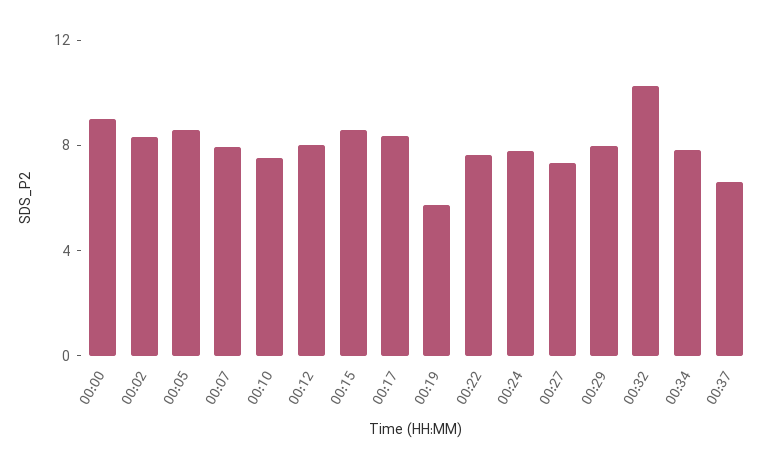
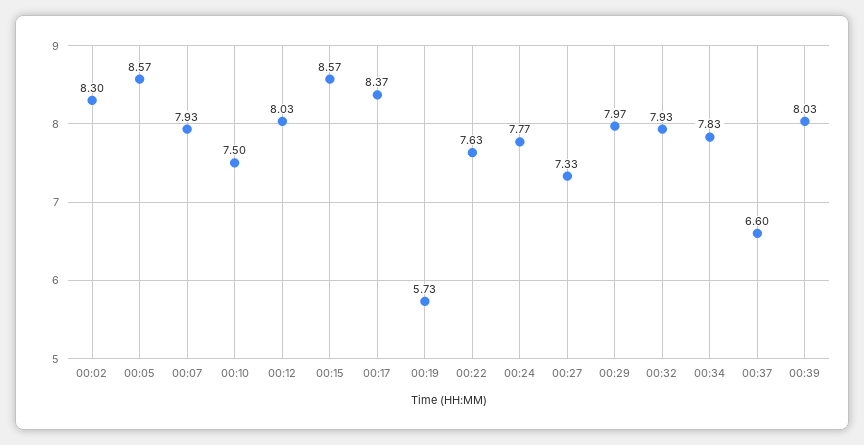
00:00: 9 -> none
00:32: 10 -> 7.93
00:39: none -> 8.03

